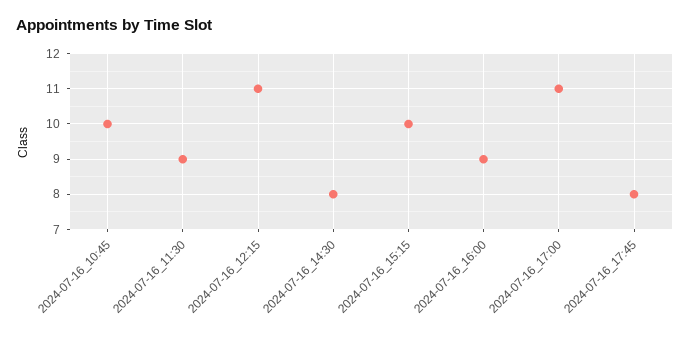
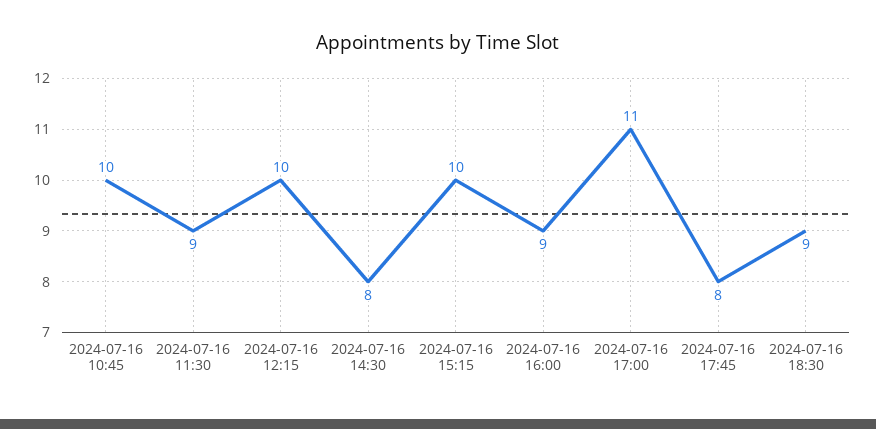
2024-07-16_12:15: 11 -> 10
2024-07-16 18:30: none -> 9

